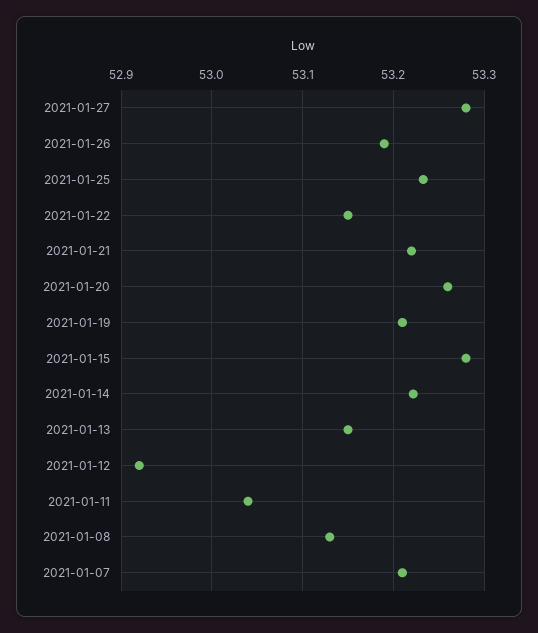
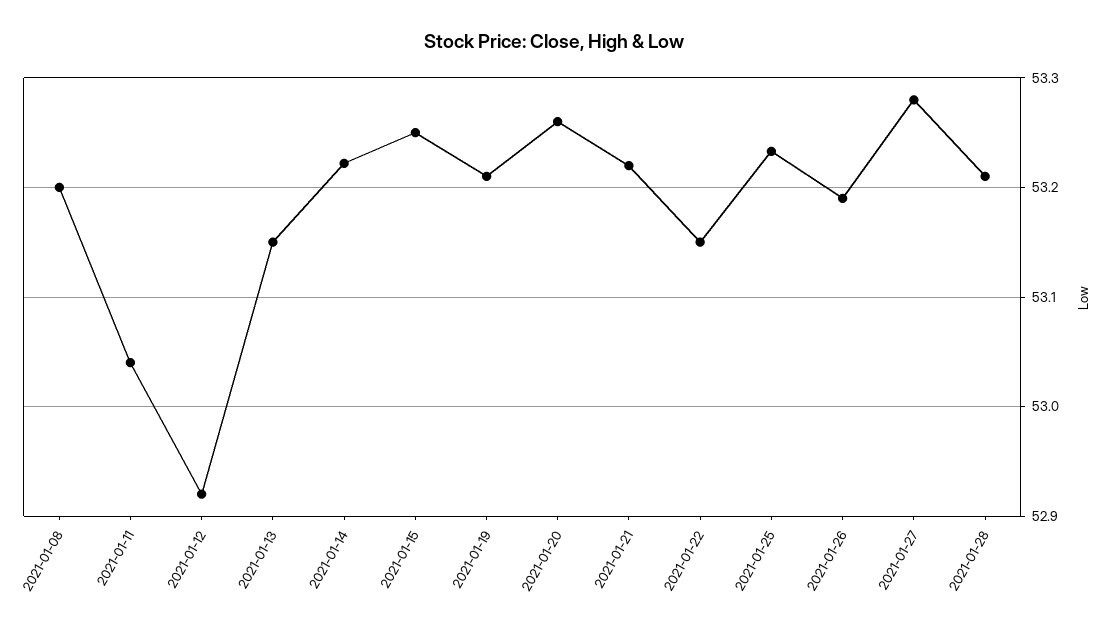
2021-01-15: 53.28 -> 53.25
2021-01-08: 53.13 -> 53.2
2021-01-07: 53.21 -> none
2021-01-28: none -> 53.21

